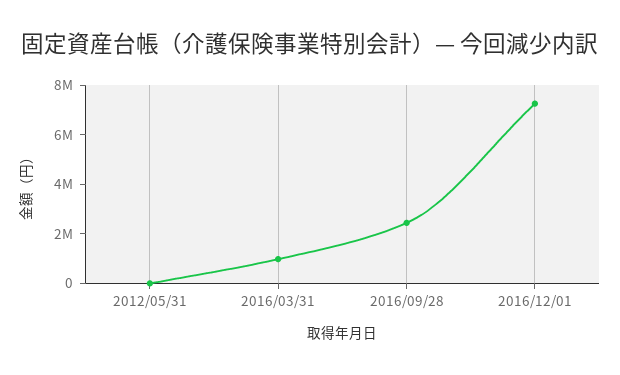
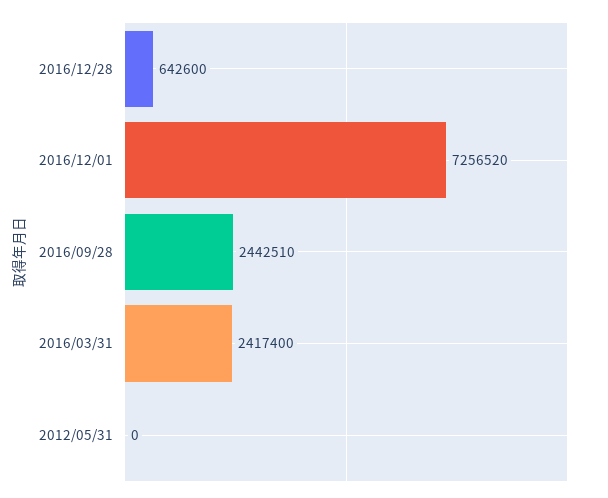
2016/03/31: 1000000 -> 2417400
2016/12/28: none -> 642600

